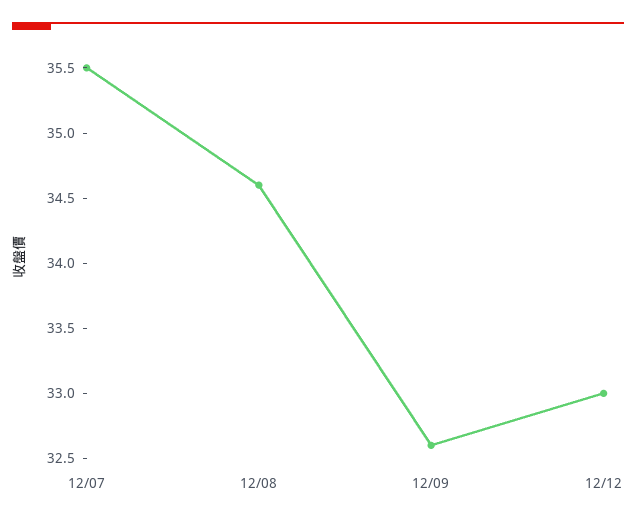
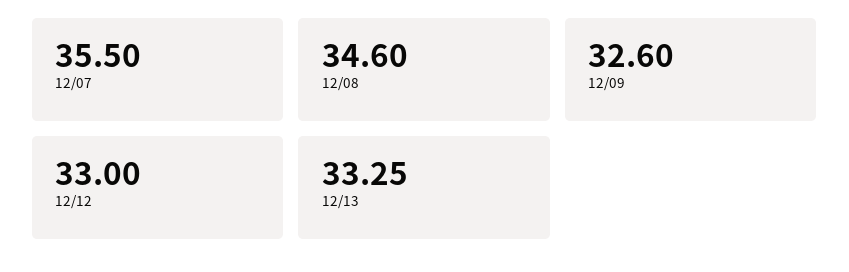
12/13: none -> 33.25

